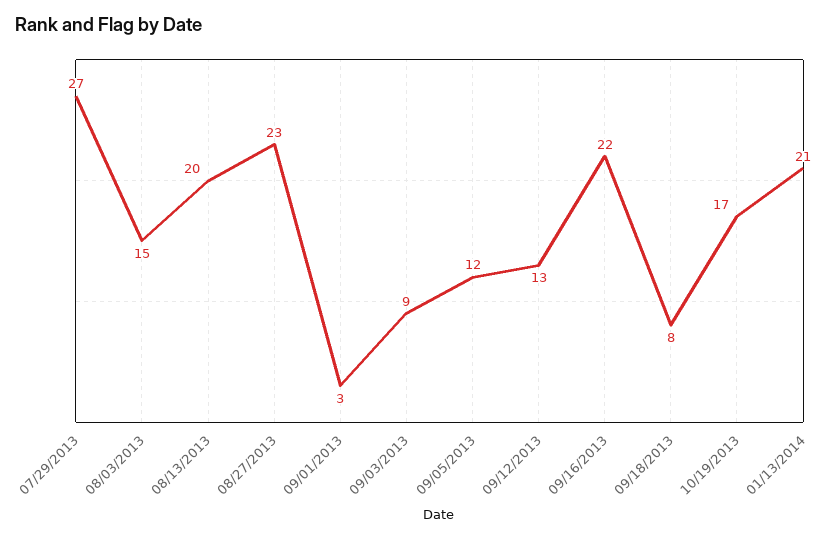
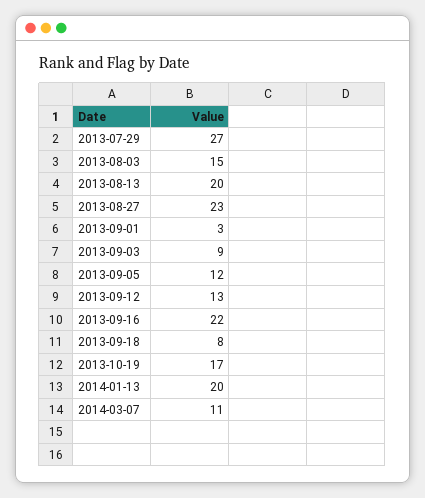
01/13/2014: 21 -> 20
2014-03-07: none -> 11

